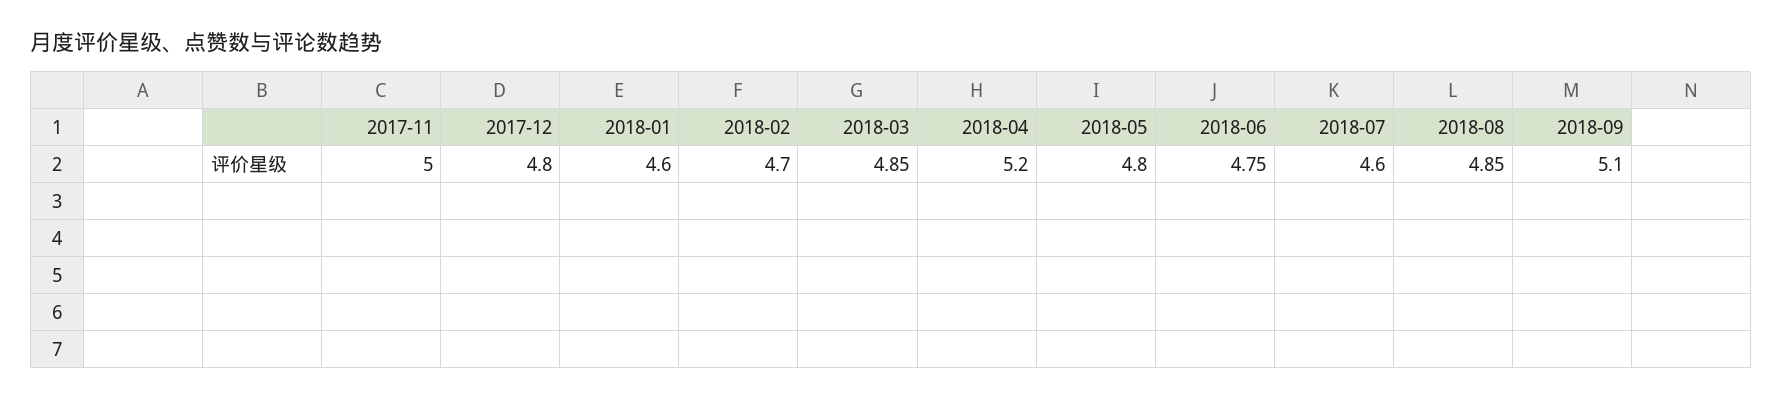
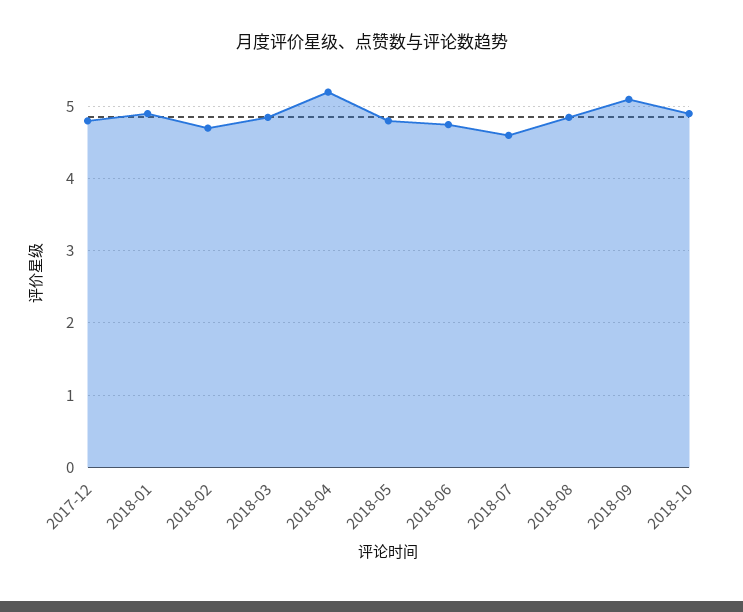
2017-11: 5 -> none
2018-01: 4.6 -> 4.9
2018-10: none -> 4.9

